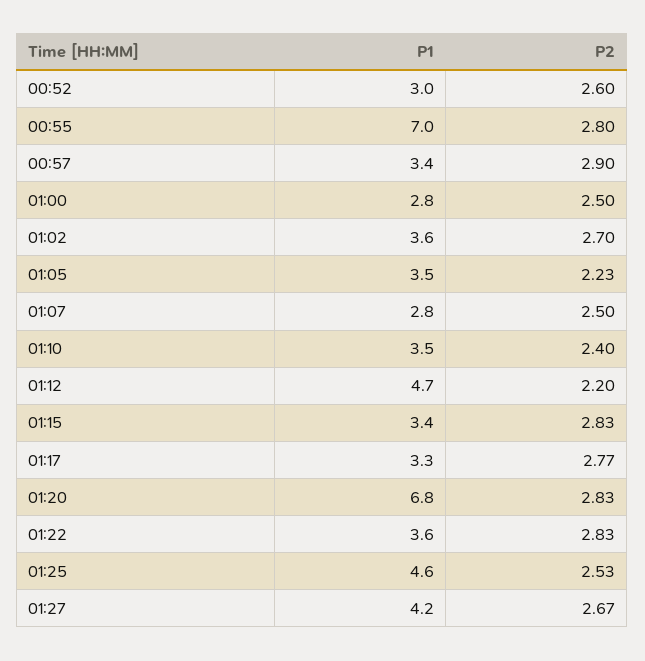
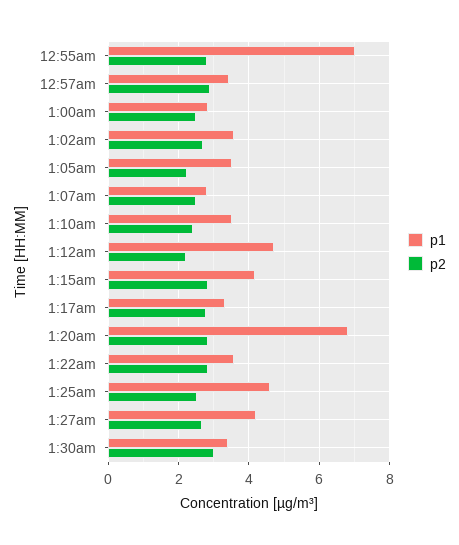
P1, 00:52: 3 -> none
P2, 00:52: 2.6 -> none
P1, 01:15: 3.4 -> 4.2
P1, 1:30am: none -> 3.4
P2, 1:30am: none -> 3

